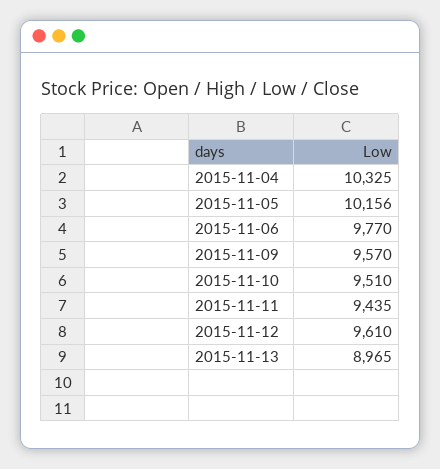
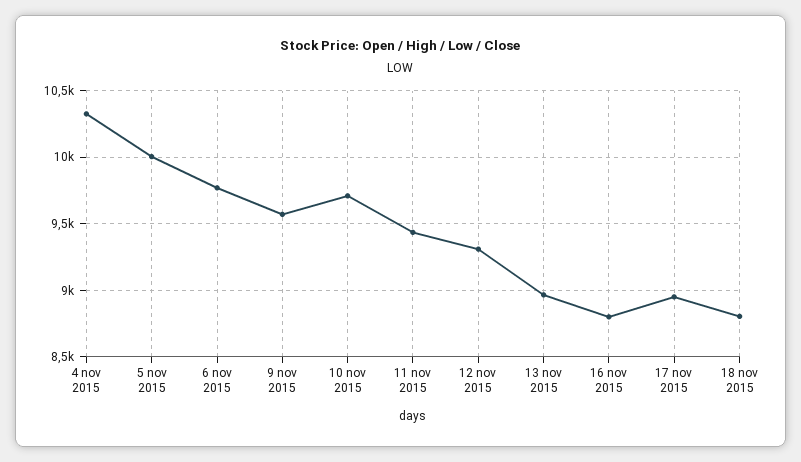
2015-11-05: 10156 -> 10000
2015-11-10: 9510 -> 9700
2015-11-12: 9610 -> 9300
16 nov 2015: none -> 8800
17 nov 2015: none -> 8950
18 nov 2015: none -> 8800

